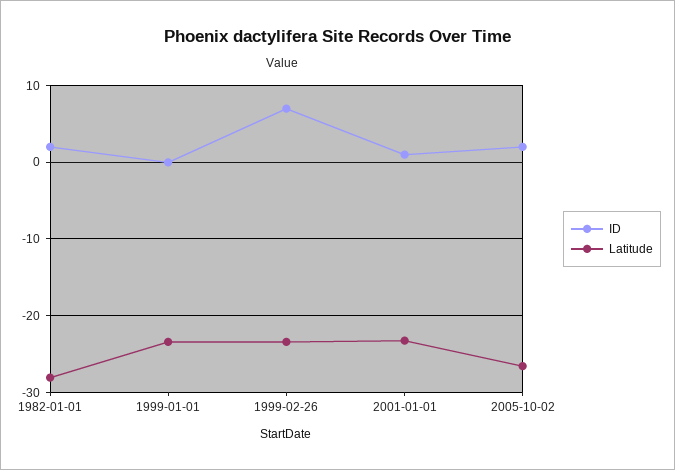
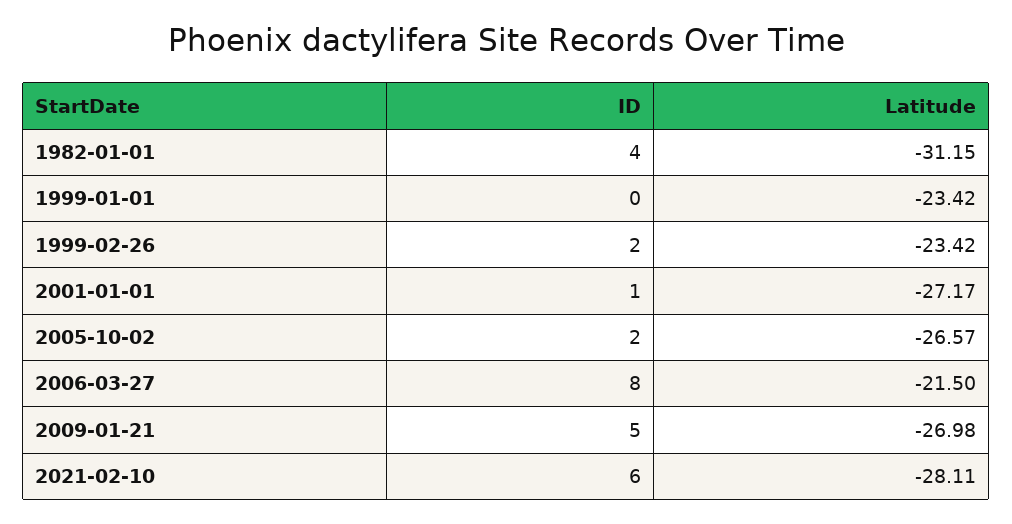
ID, 1982-01-01: 2 -> 4
Latitude, 1982-01-01: -28 -> -31.15
ID, 1999-02-26: 7 -> 2
Latitude, 2001-01-01: -23 -> -27.17
ID, 2006-03-27: none -> 8
Latitude, 2006-03-27: none -> -21.5
ID, 2009-01-21: none -> 5
Latitude, 2009-01-21: none -> -26.98
ID, 2021-02-10: none -> 6
Latitude, 2021-02-10: none -> -28.11

